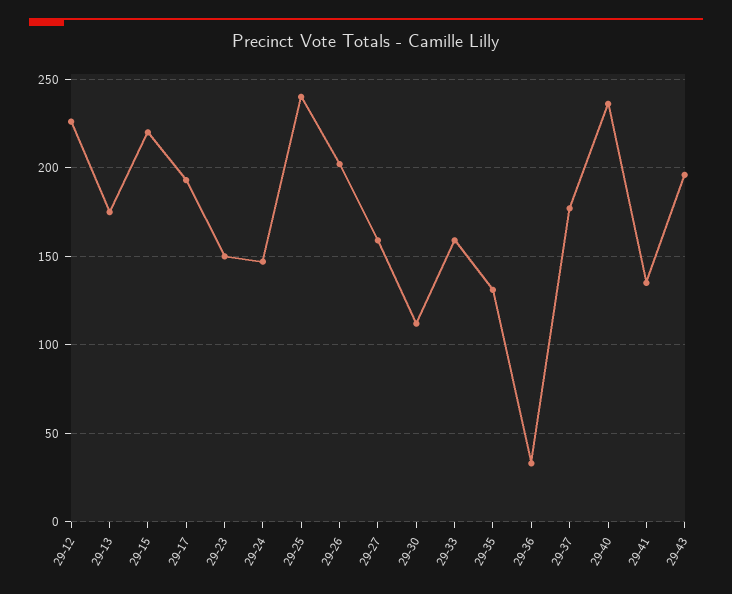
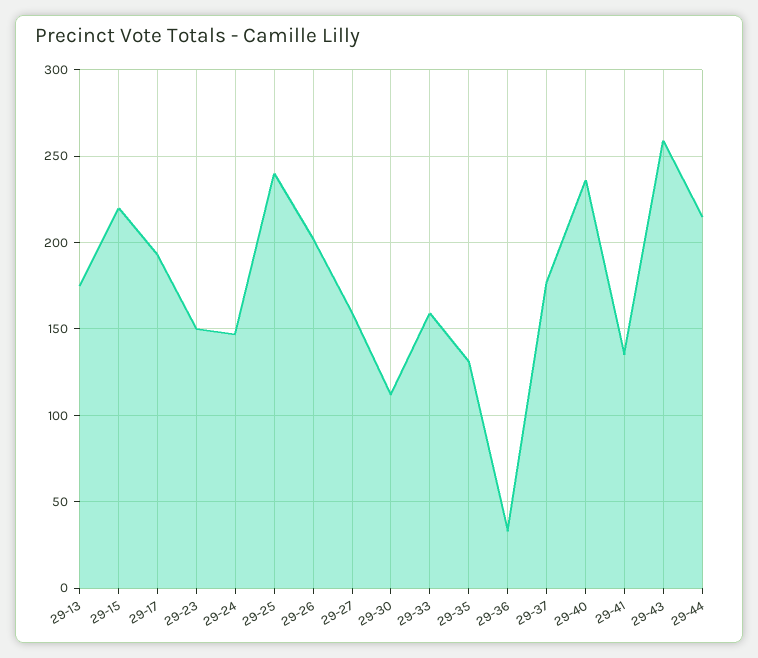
29-12: 225 -> none
29-43: 195 -> 260
29-44: none -> 215

